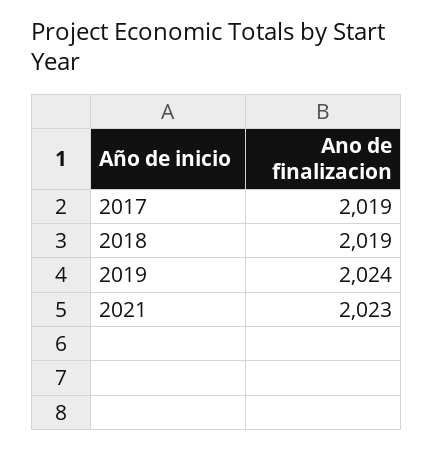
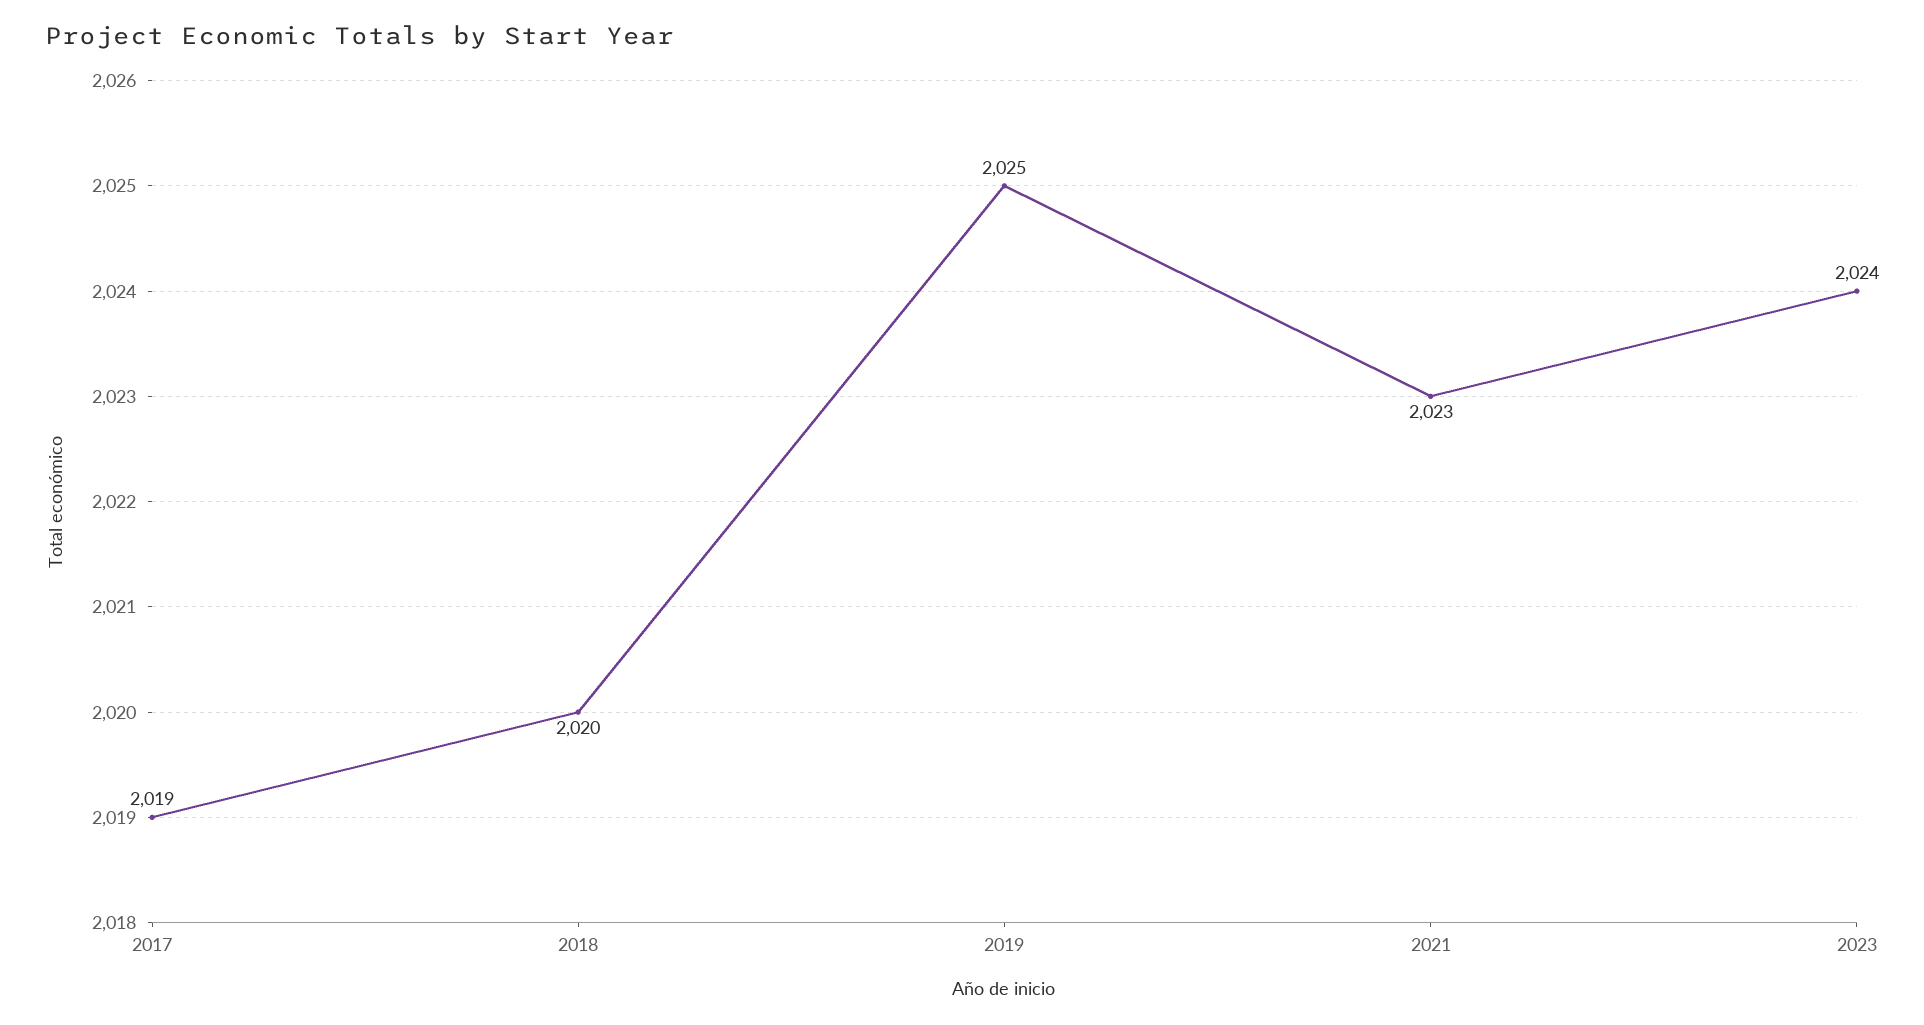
2018: 2019 -> 2020
2019: 2024 -> 2025
2023: none -> 2024

